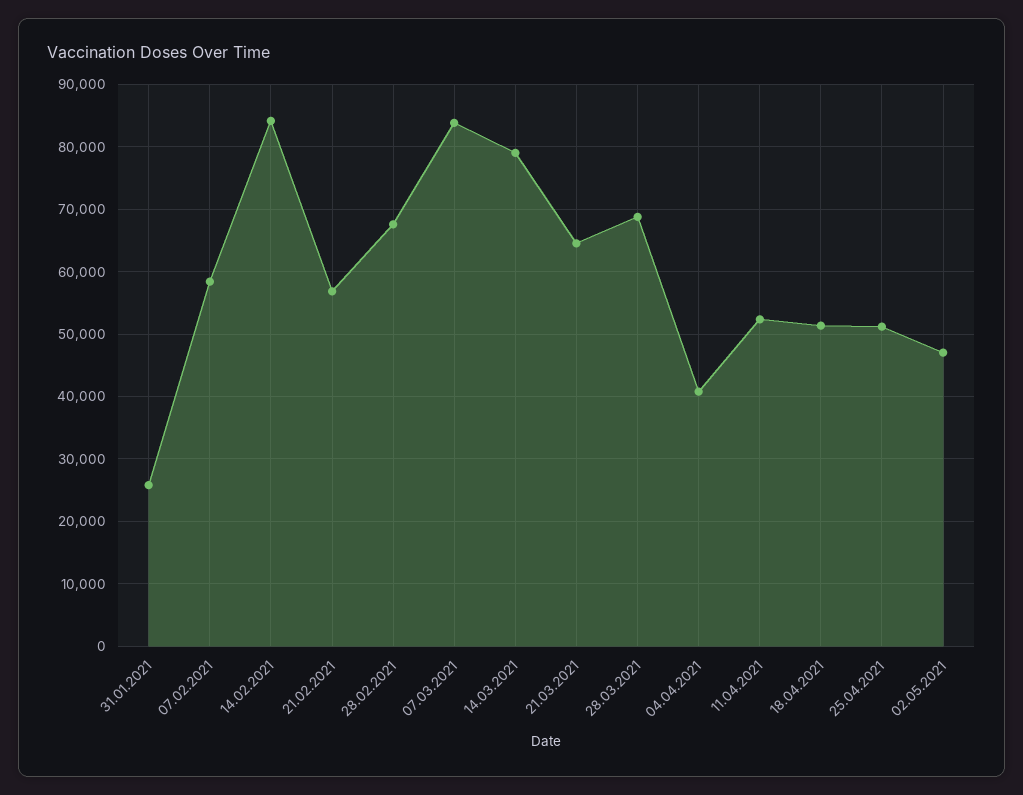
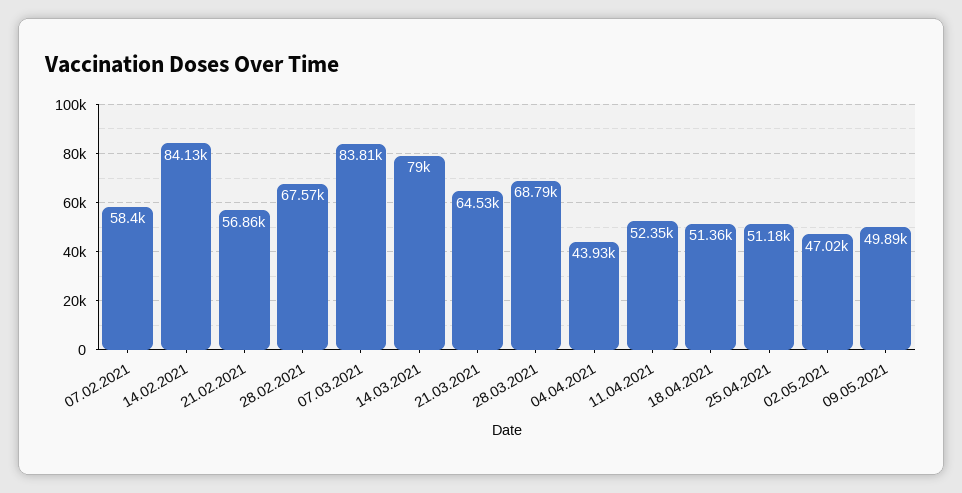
31.01.2021: 26000 -> none
04.04.2021: 41000 -> 43930
09.05.2021: none -> 49890

